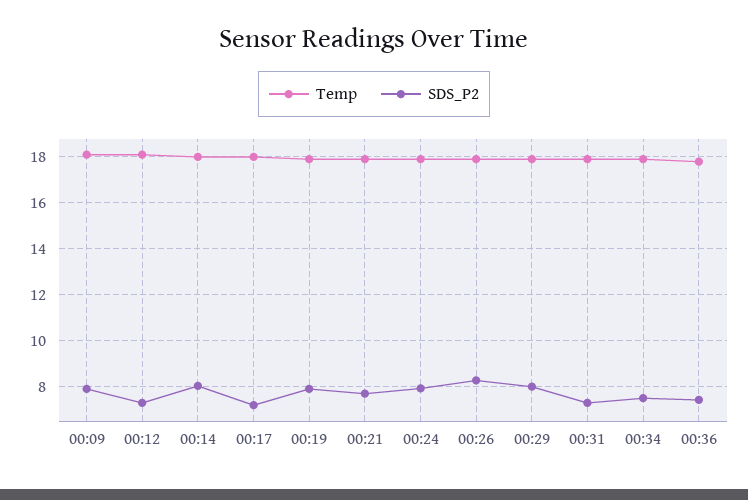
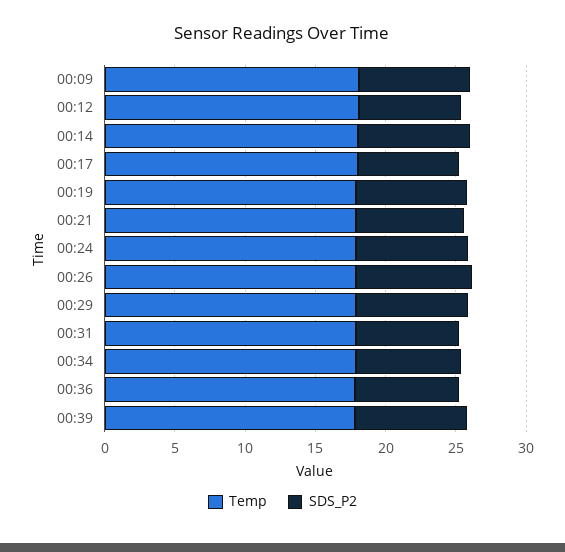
Temp, 00:39: none -> 18
SDS_P2, 00:39: none -> 8

